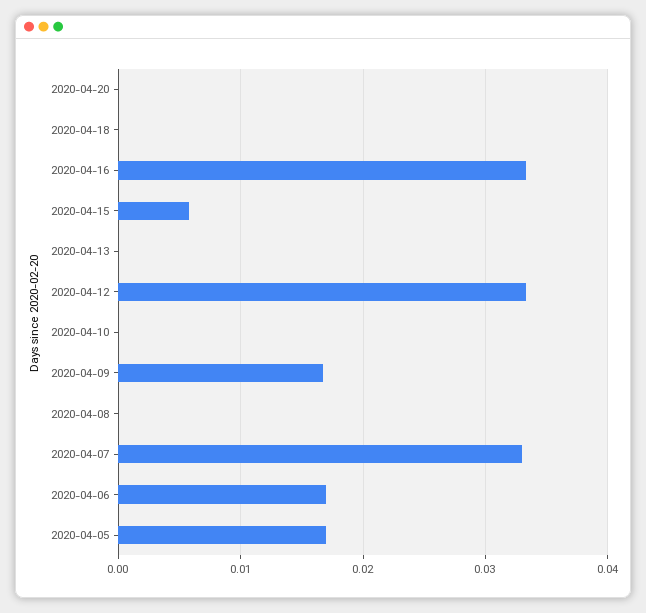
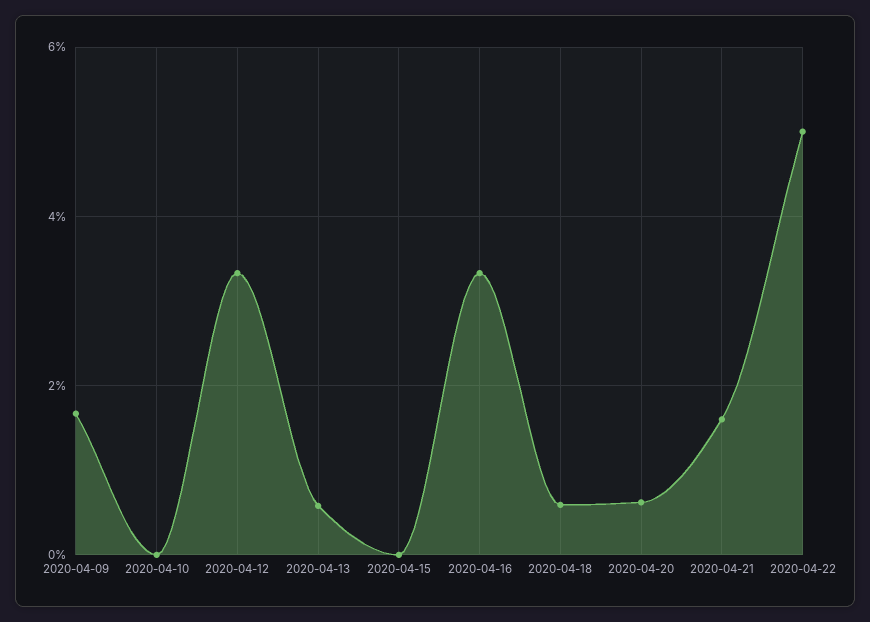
2020-04-20: 0 -> 0.006
2020-04-18: 0 -> 0.006
2020-04-15: 0.006 -> 0
2020-04-13: 0 -> 0.006
2020-04-08: 0 -> none
2020-04-07: 0.033 -> none
2020-04-06: 0.017 -> none
2020-04-05: 0.017 -> none
2020-04-21: none -> 0.016
2020-04-22: none -> 0.05

